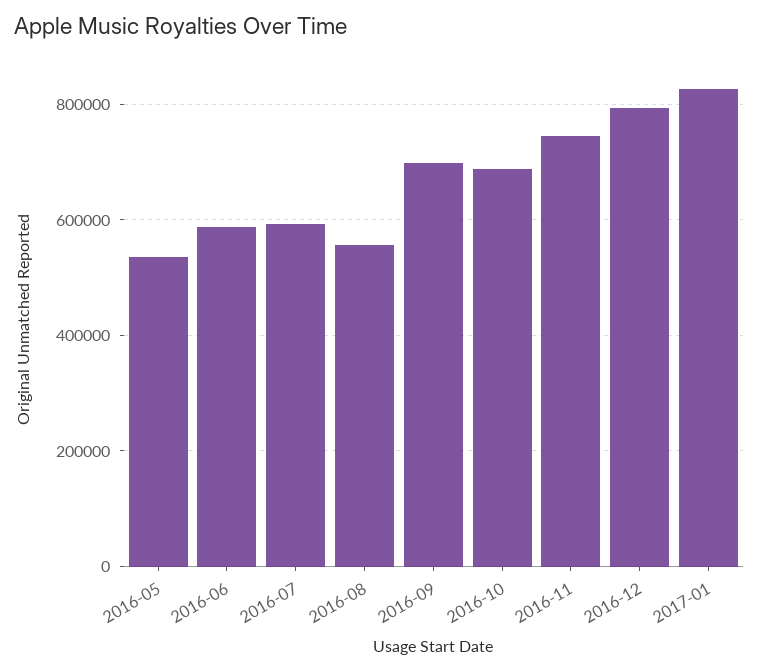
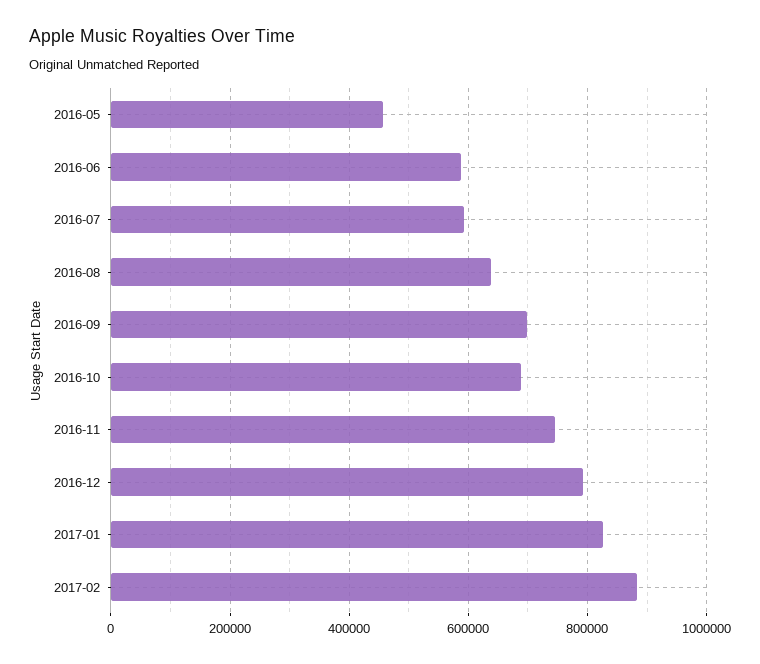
2016-05: 540000 -> 460000
2016-08: 560000 -> 640000
2017-02: none -> 880000

